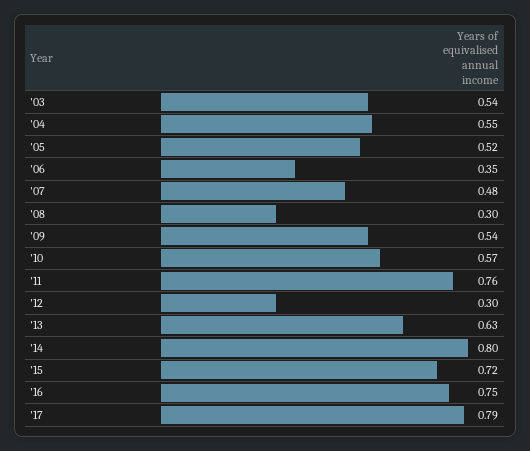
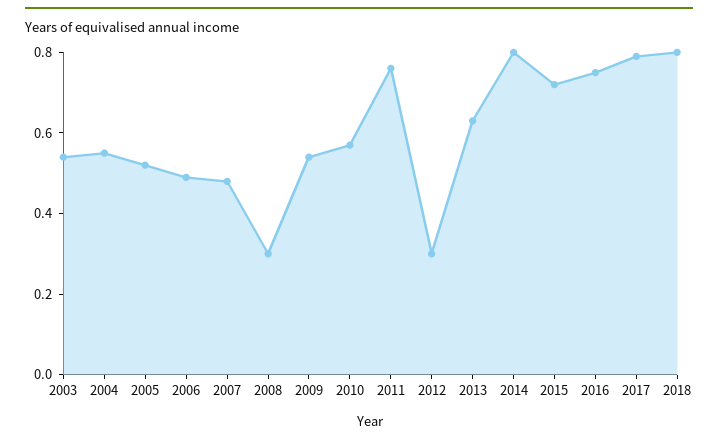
'06: 0.35 -> 0.5
2018: none -> 0.8

